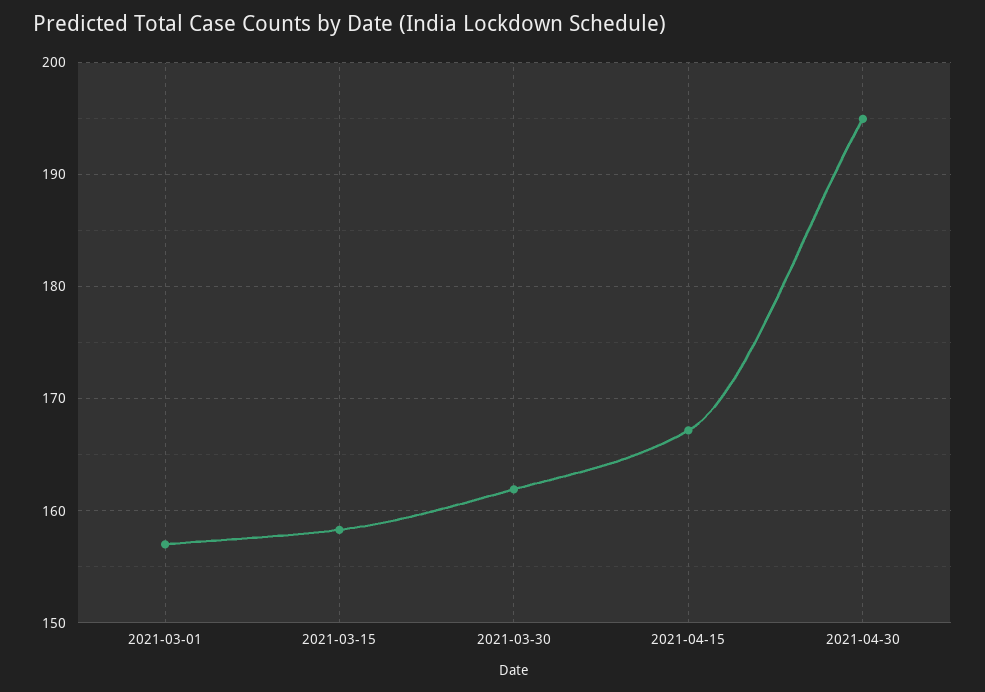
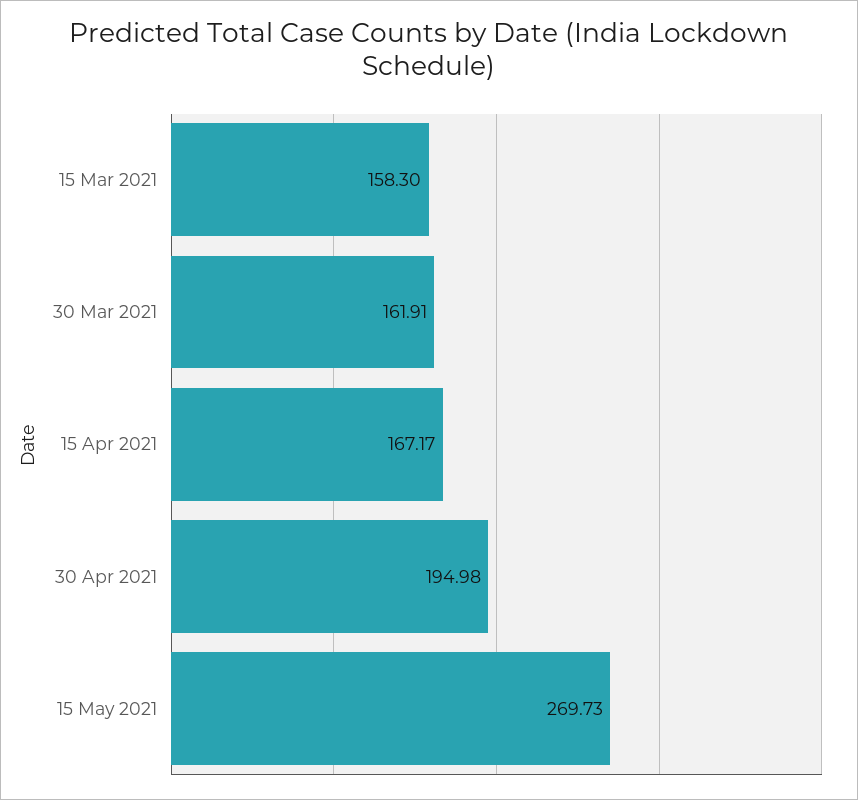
2021-03-01: 157 -> none
15 May 2021: none -> 269.73

